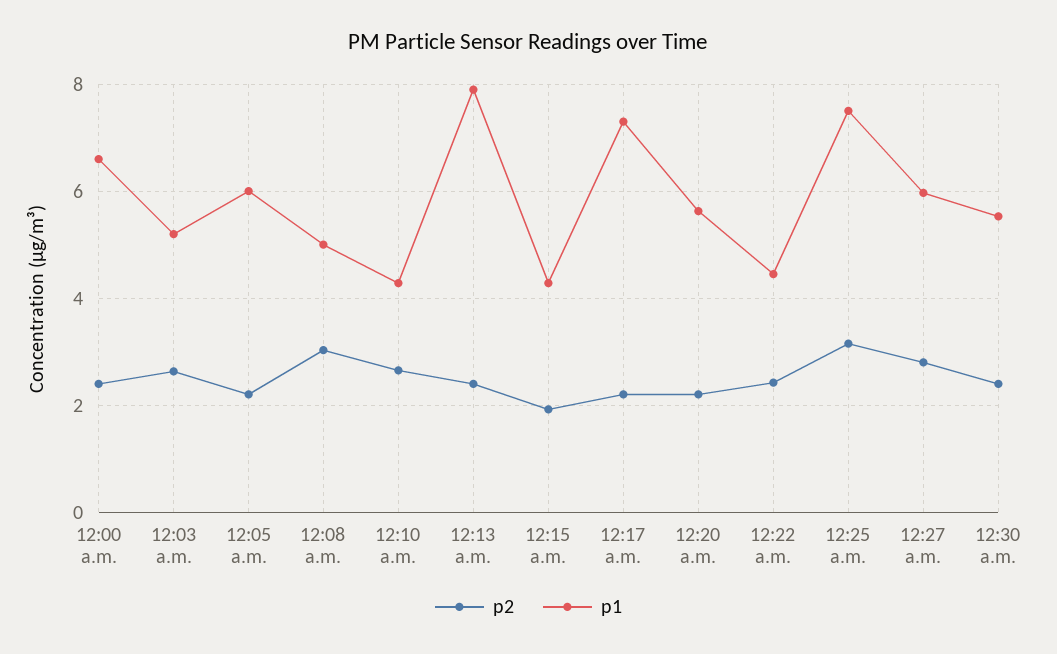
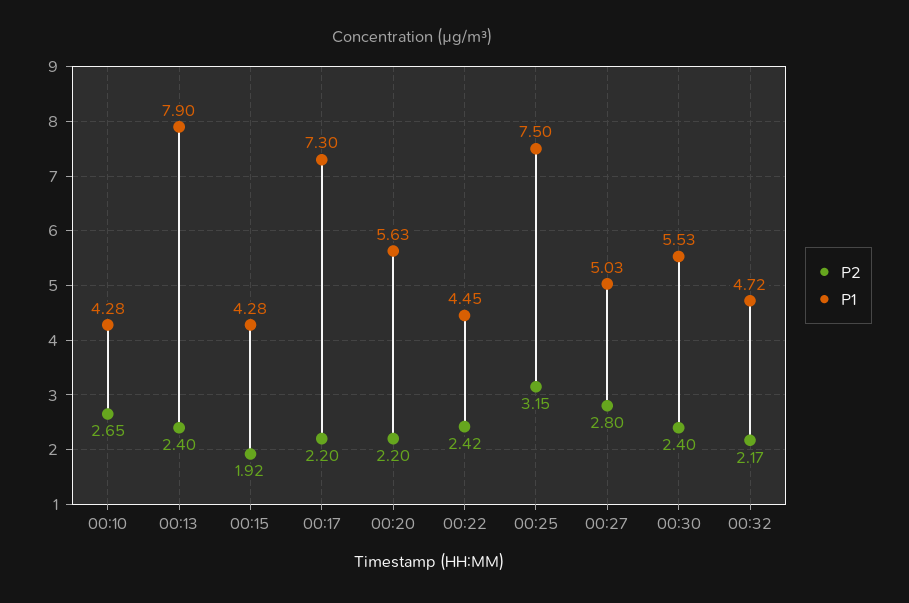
p2, 12:00 a.m.: 2.4 -> none
p1, 12:00 a.m.: 6.6 -> none
p2, 12:03 a.m.: 2.6 -> none
p1, 12:03 a.m.: 5.2 -> none
p2, 12:05 a.m.: 2.2 -> none
p1, 12:05 a.m.: 6 -> none
p2, 12:08 a.m.: 3 -> none
p1, 12:08 a.m.: 5 -> none
p1, 12:27 a.m.: 6 -> 5.03
p2, 00:32: none -> 2.17
p1, 00:32: none -> 4.72

